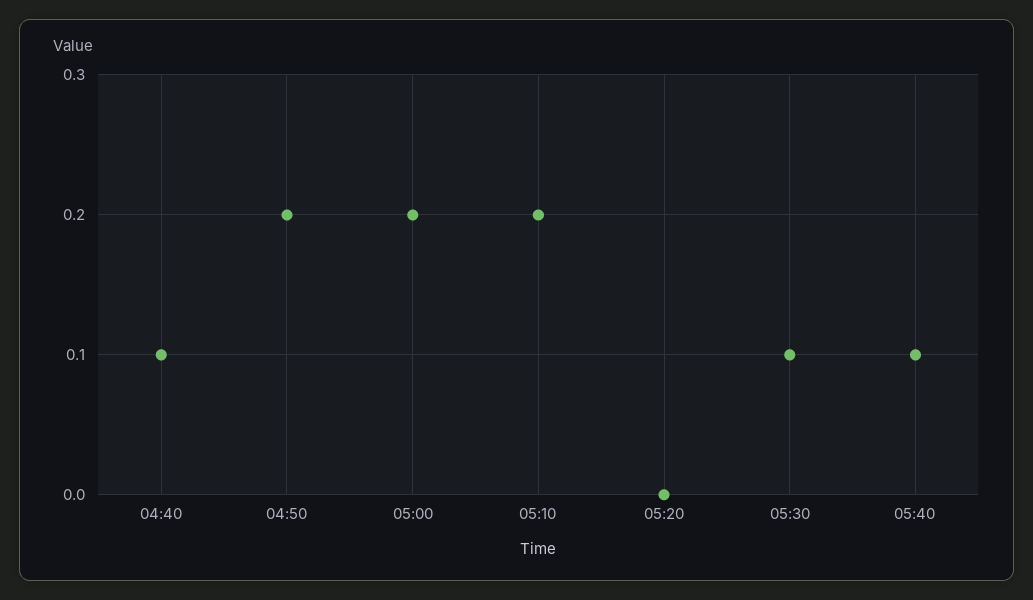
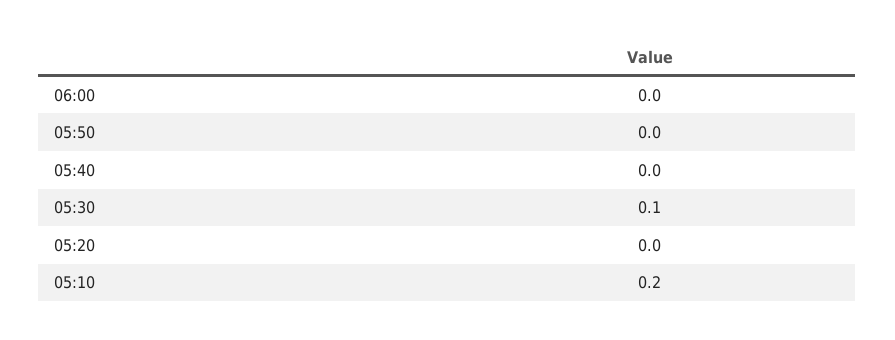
04:40: 0.1 -> none
04:50: 0.2 -> none
05:00: 0.2 -> none
05:40: 0.1 -> 0
06:00: none -> 0
05:50: none -> 0

